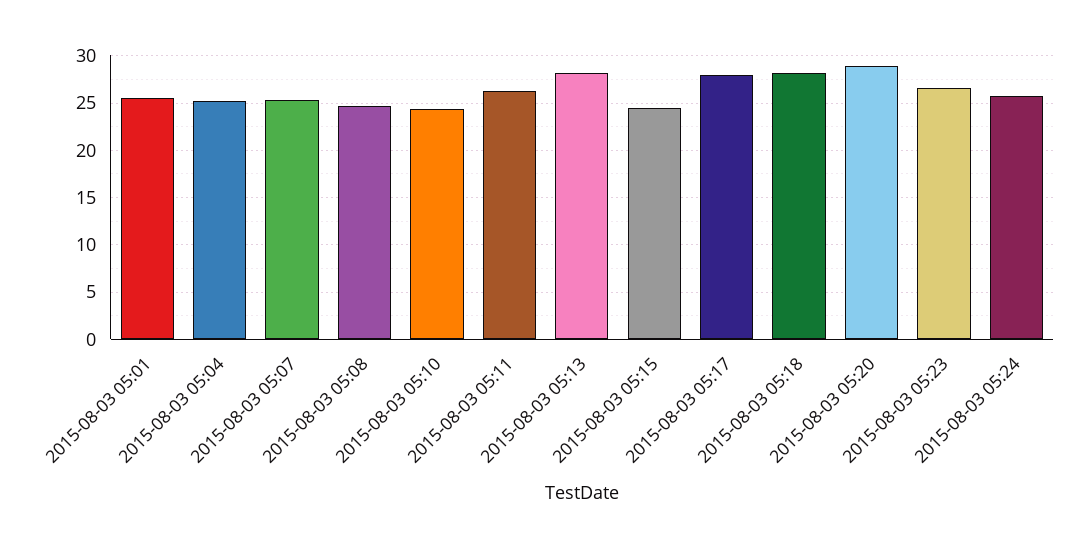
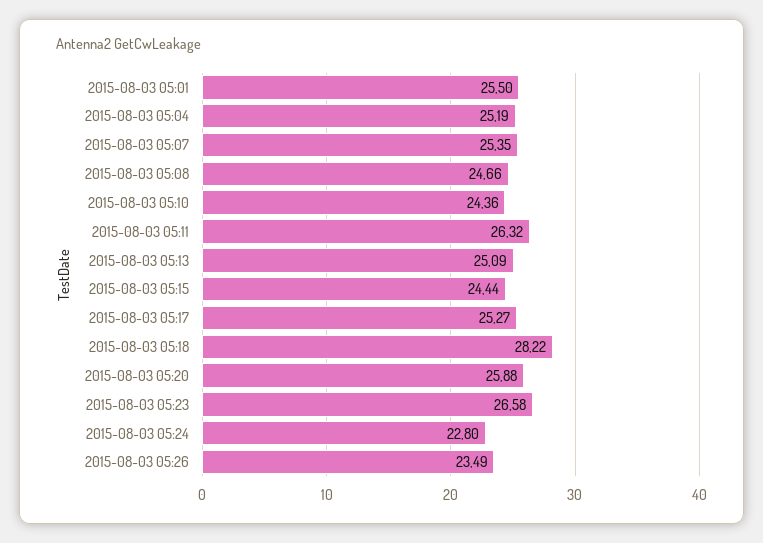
2015-08-03 05:13: 28 -> 25.09
2015-08-03 05:17: 28 -> 25.27
2015-08-03 05:20: 29 -> 25.88
2015-08-03 05:24: 26 -> 22.8
2015-08-03 05:26: none -> 23.49

